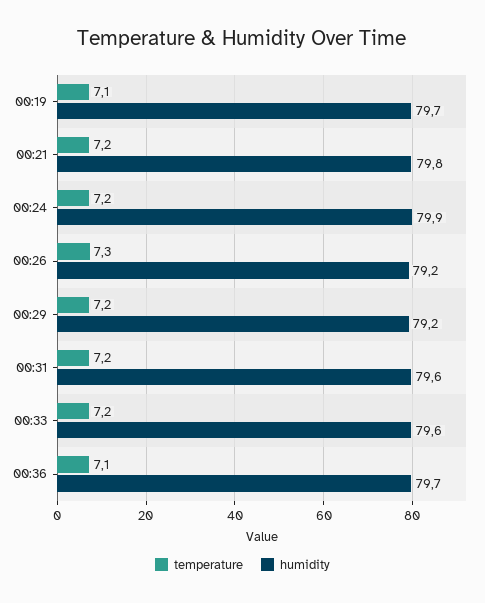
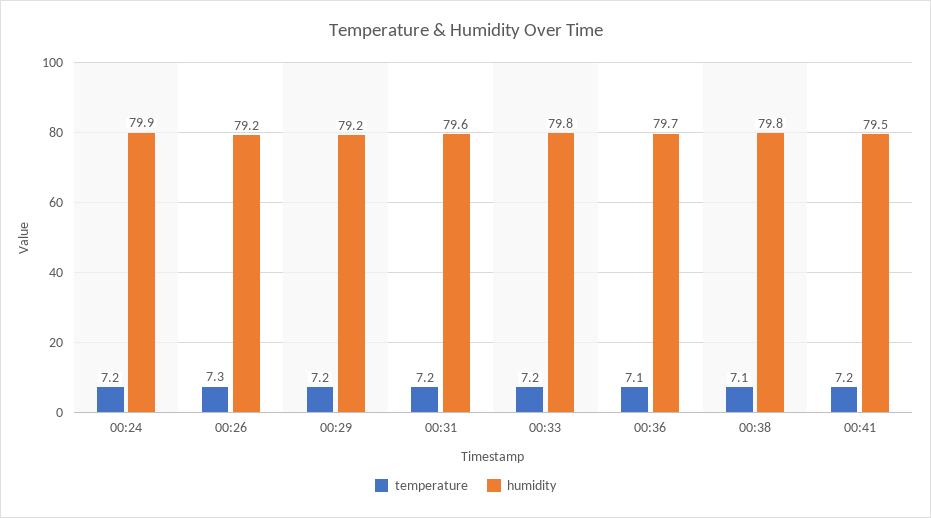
temperature, 00:19: 7.1 -> none
humidity, 00:19: 79.7 -> none
temperature, 00:21: 7.2 -> none
humidity, 00:21: 79.8 -> none
humidity, 00:33: 79.6 -> 79.8
temperature, 00:38: none -> 7.1
humidity, 00:38: none -> 79.8
temperature, 00:41: none -> 7.2
humidity, 00:41: none -> 79.5

